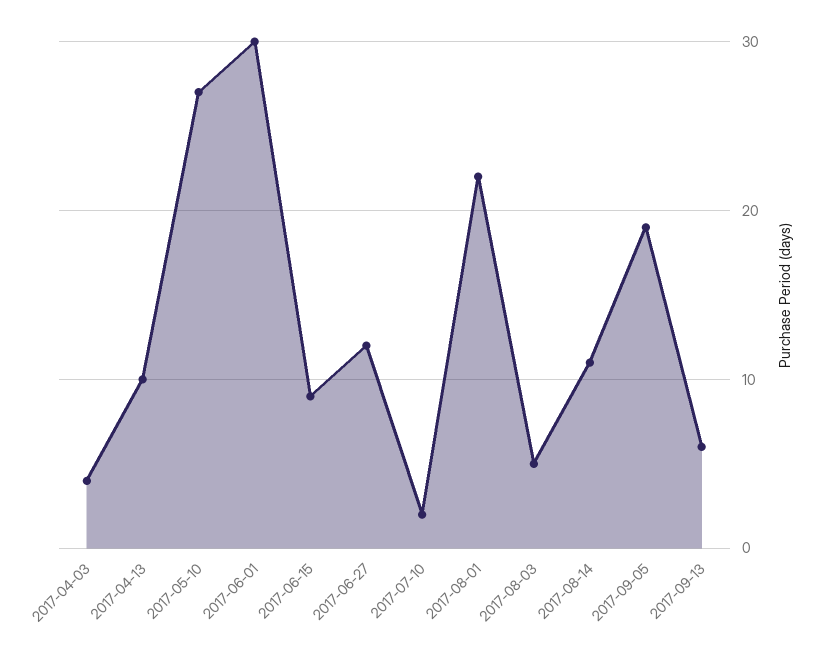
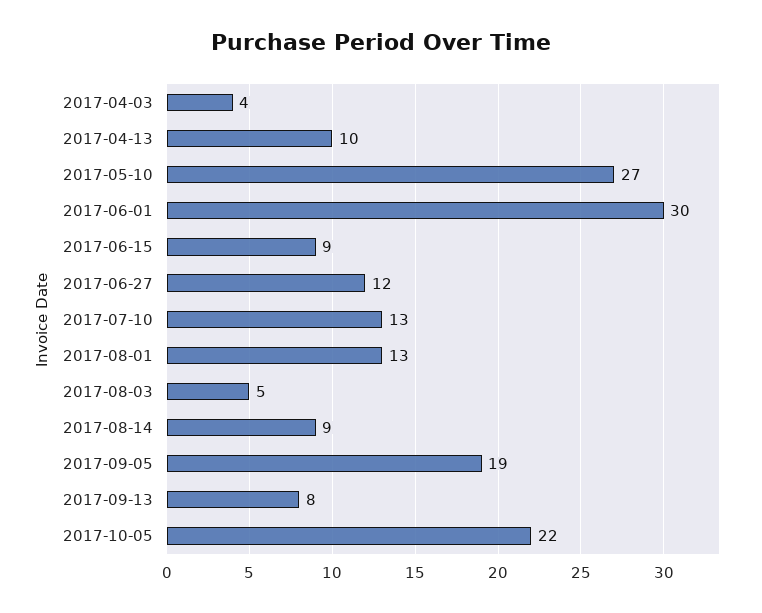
2017-07-10: 2 -> 13
2017-08-01: 22 -> 13
2017-08-14: 11 -> 9
2017-09-13: 6 -> 8
2017-10-05: none -> 22

